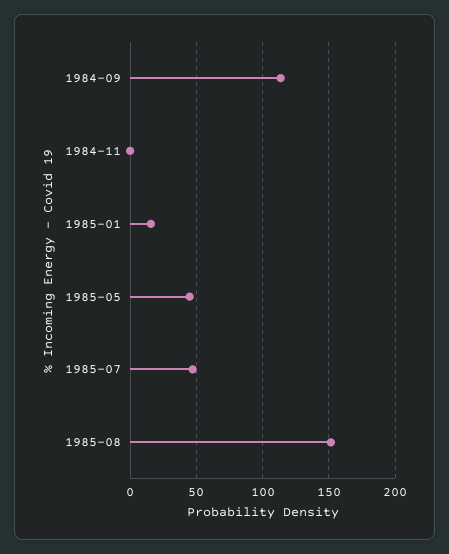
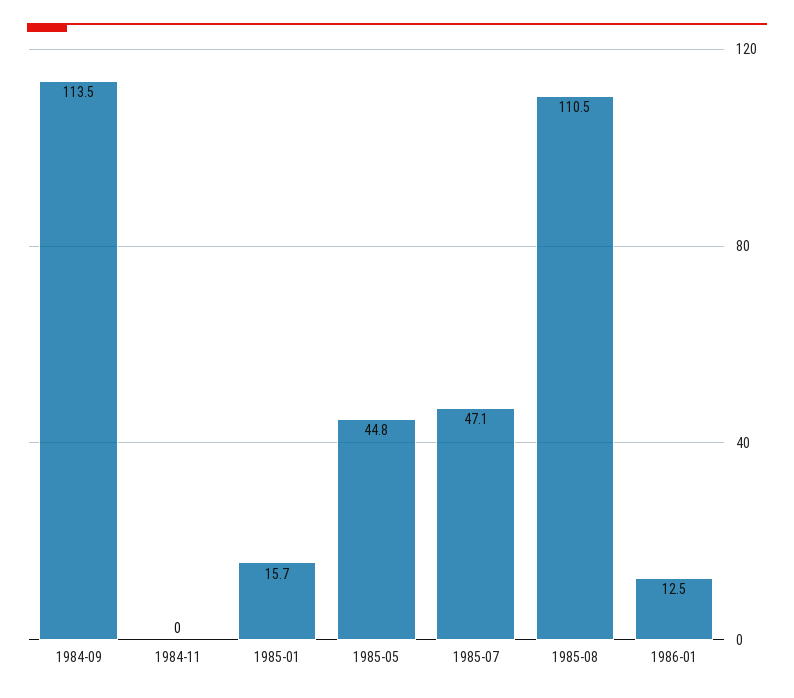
1985-08: 150 -> 110.5
1986-01: none -> 12.5

